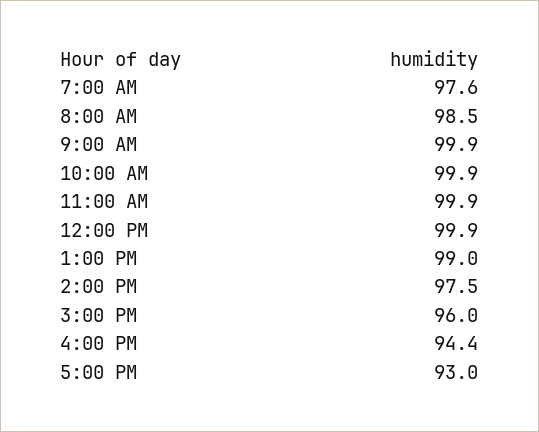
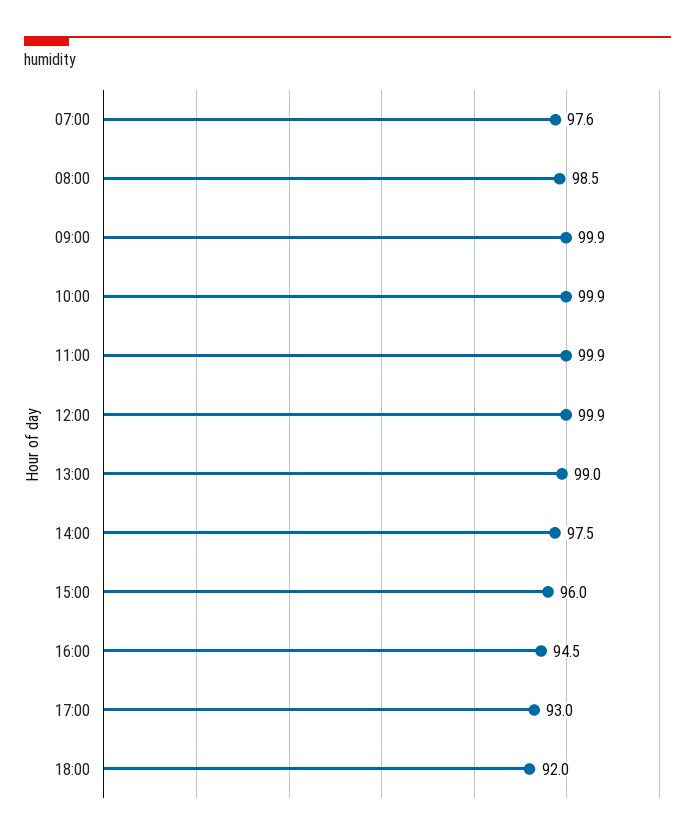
4:00 PM: 94.4 -> 94.5
18:00: none -> 92

